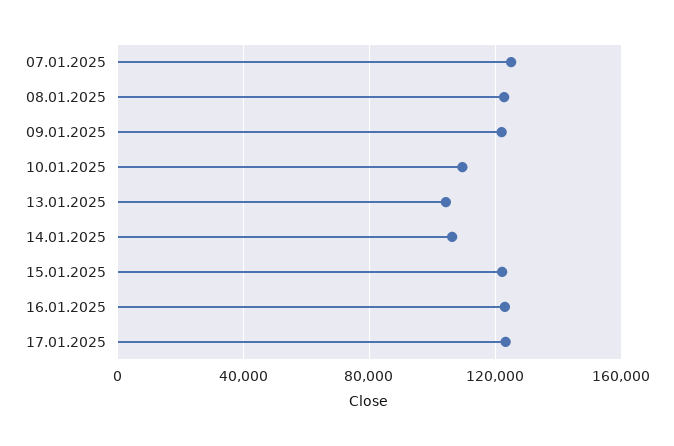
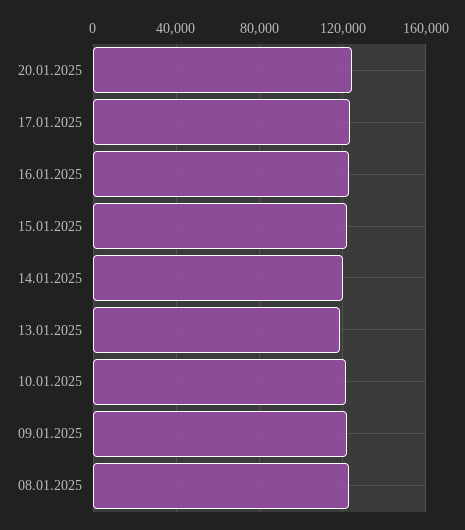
07.01.2025: 125000 -> none
10.01.2025: 110000 -> 120000
13.01.2025: 105000 -> 120000
14.01.2025: 105000 -> 120000
20.01.2025: none -> 125000

